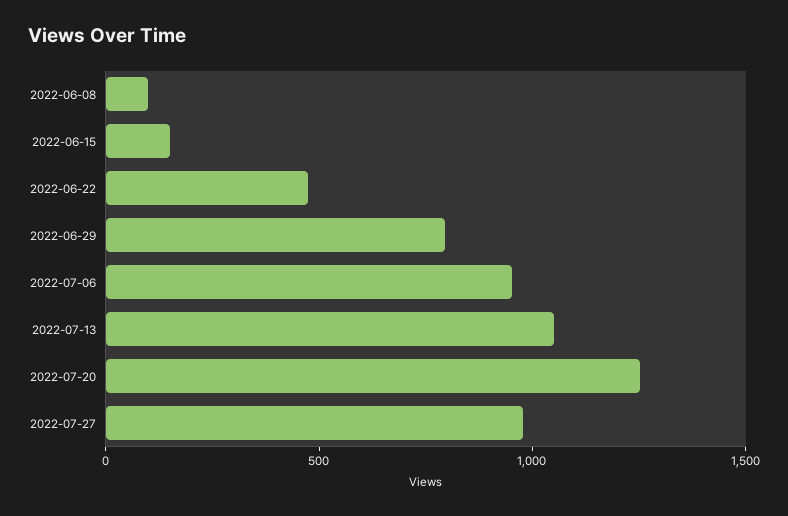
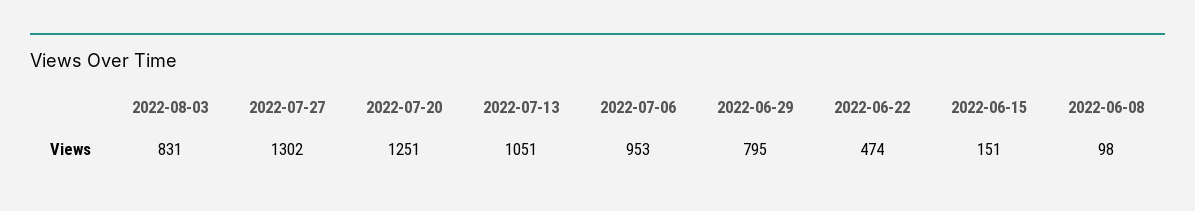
2022-07-27: 1000 -> 1302
2022-08-03: none -> 831

